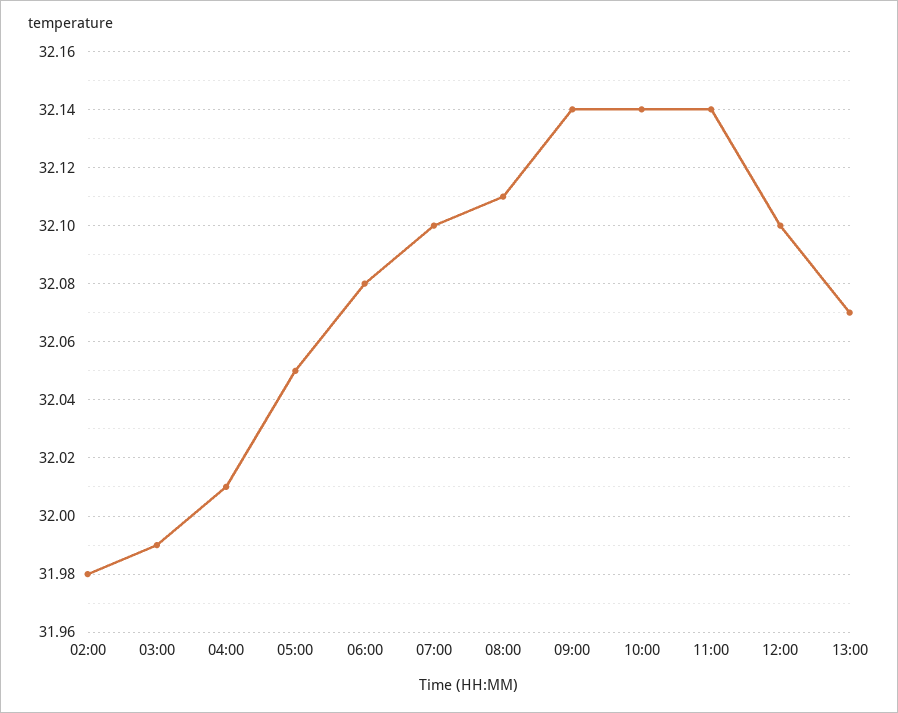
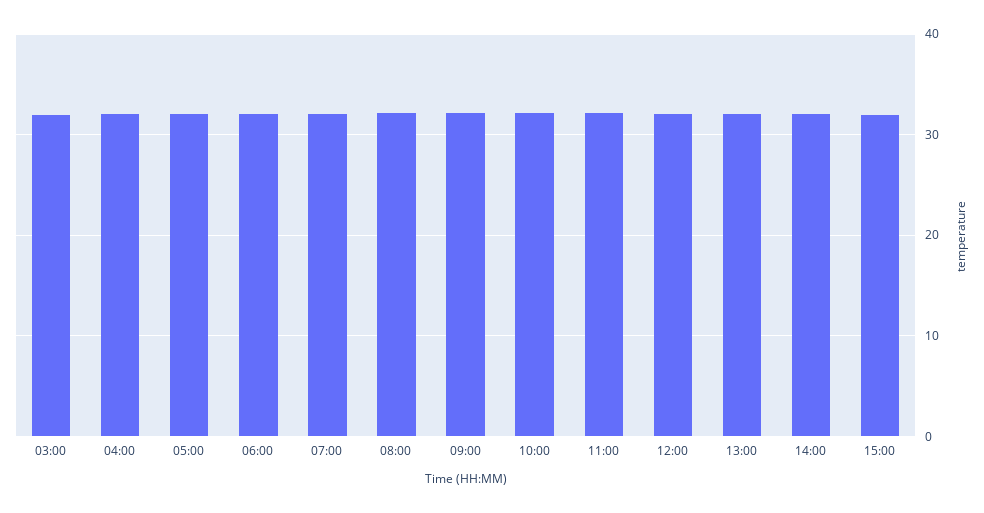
02:00: 31.98 -> none
14:00: none -> 32
15:00: none -> 32

